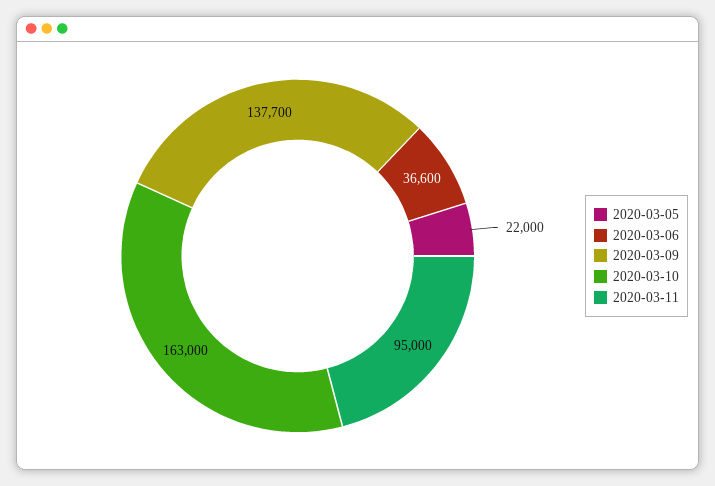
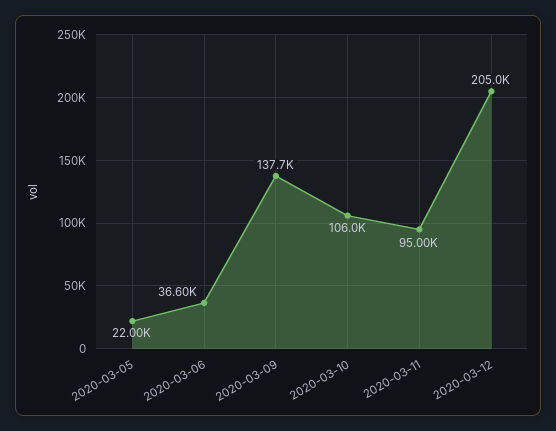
2020-03-10: 163000 -> 106000
2020-03-12: none -> 205000

